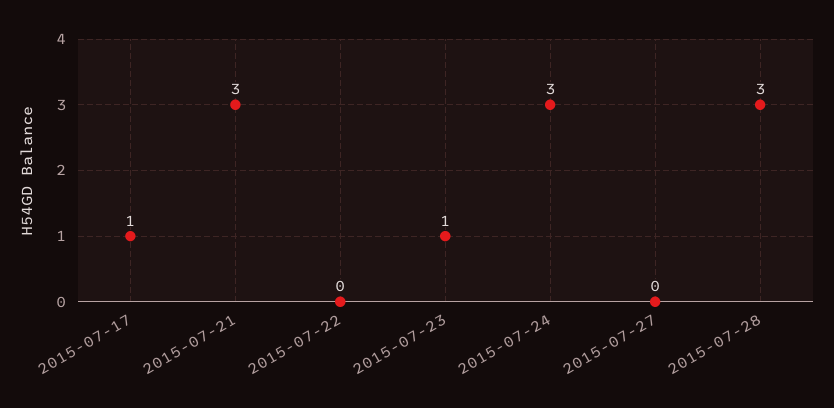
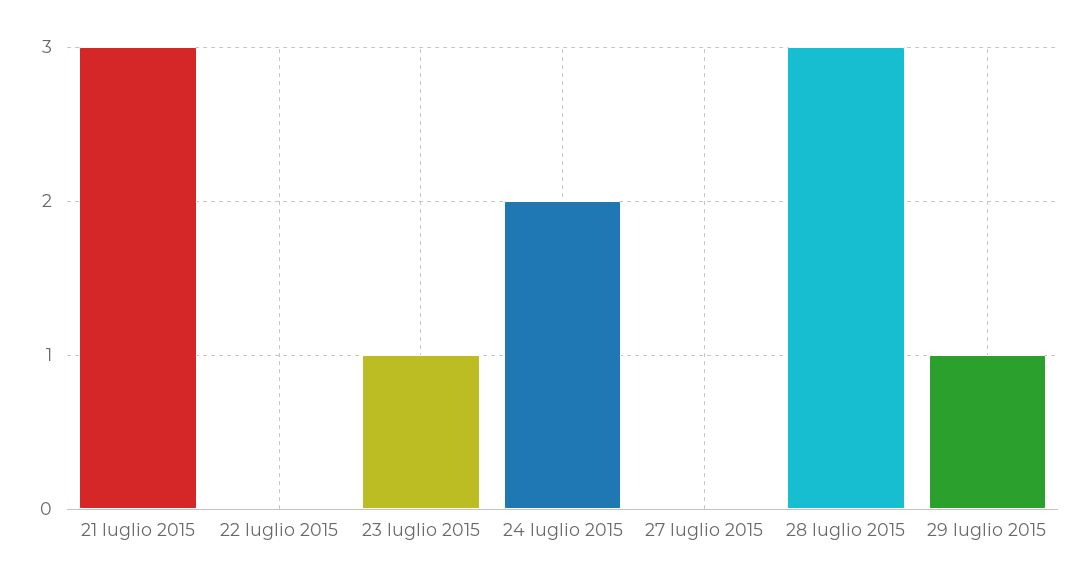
2015-07-17: 1 -> none
2015-07-24: 3 -> 2
29 luglio 2015: none -> 1

